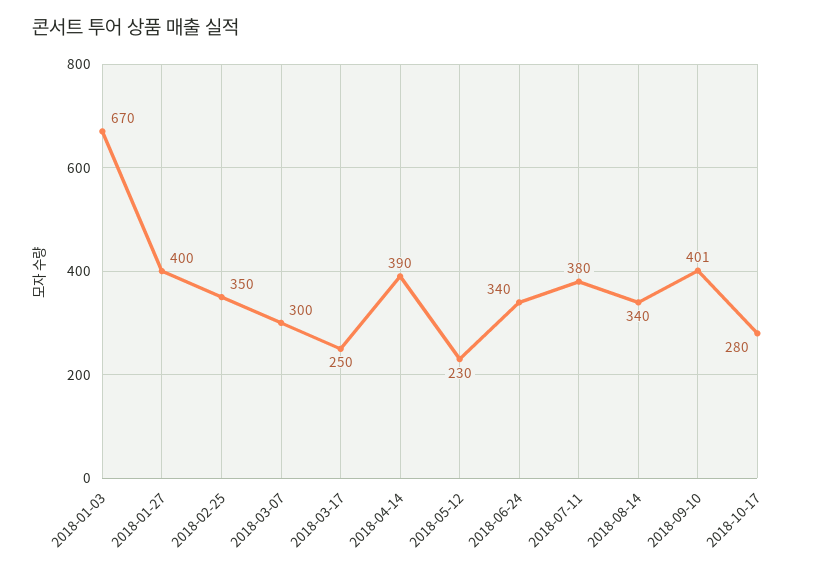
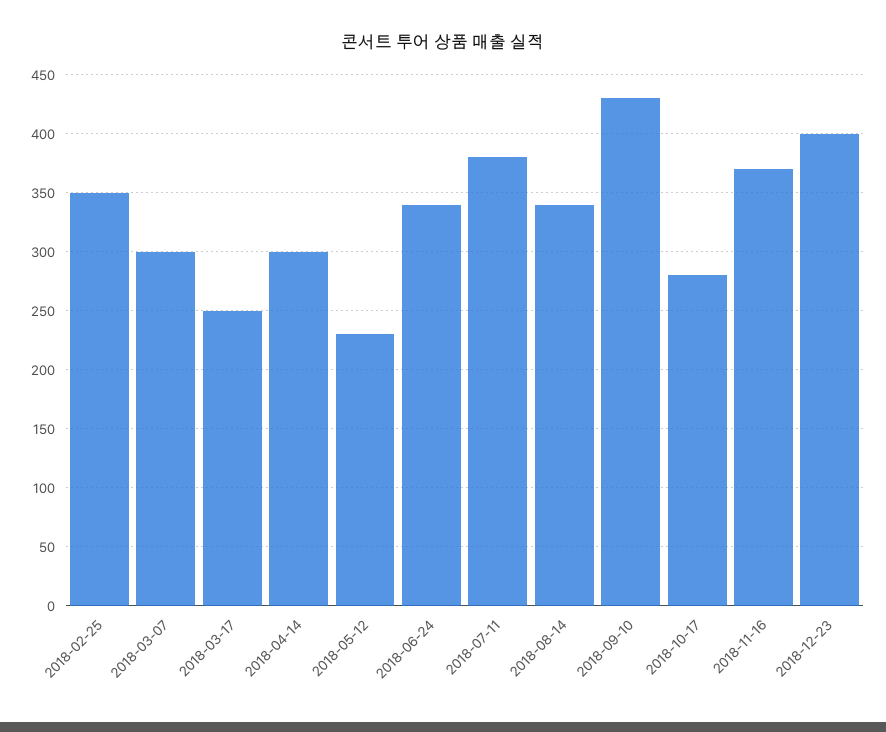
2018-01-03: 670 -> none
2018-01-27: 400 -> none
2018-04-14: 390 -> 300
2018-09-10: 401 -> 430
2018-11-16: none -> 370
2018-12-23: none -> 400

